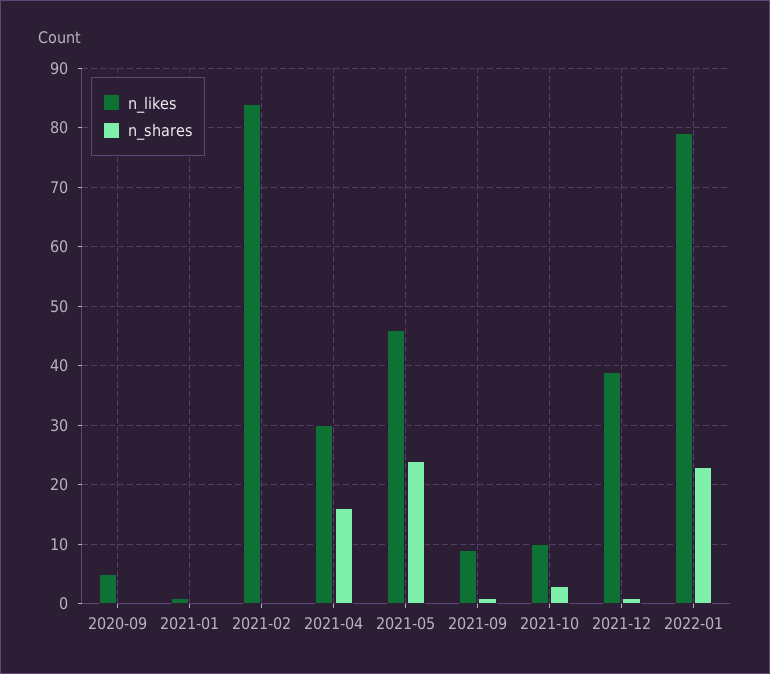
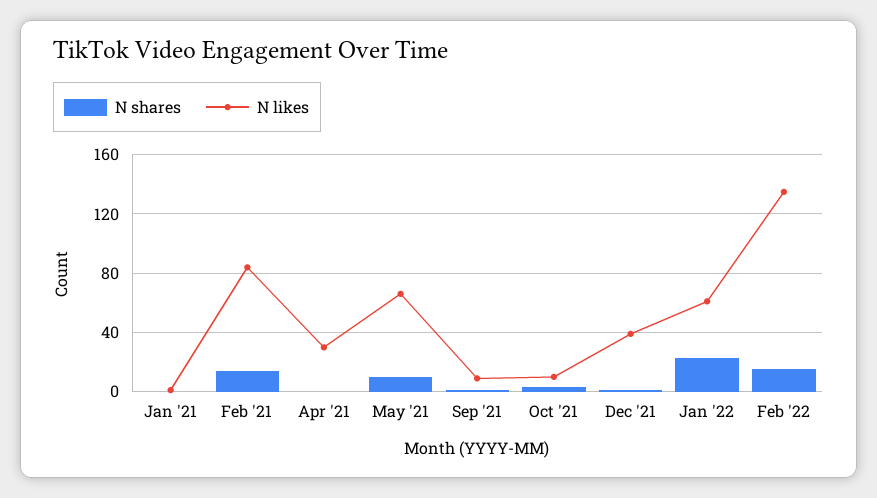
n_likes, 2020-09: 5 -> none
n_shares, 2020-09: 0 -> none
n_shares, 2021-02: 0 -> 15
n_shares, 2021-04: 15 -> 0
n_likes, 2021-05: 45 -> 65
n_shares, 2021-05: 25 -> 10
n_likes, 2022-01: 80 -> 60
n_shares, Feb '22: none -> 15
n_likes, Feb '22: none -> 135

